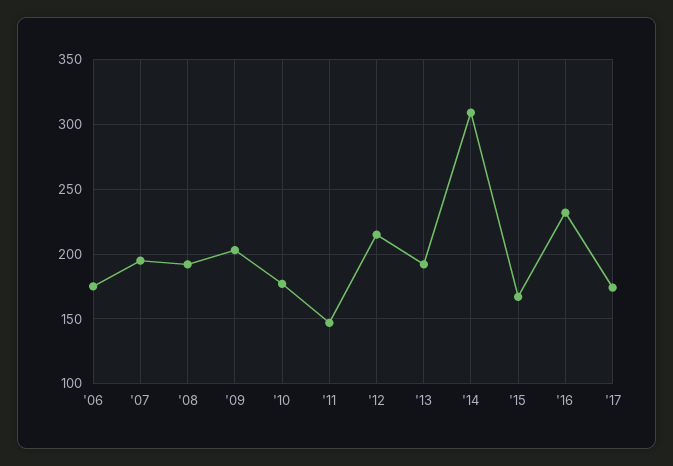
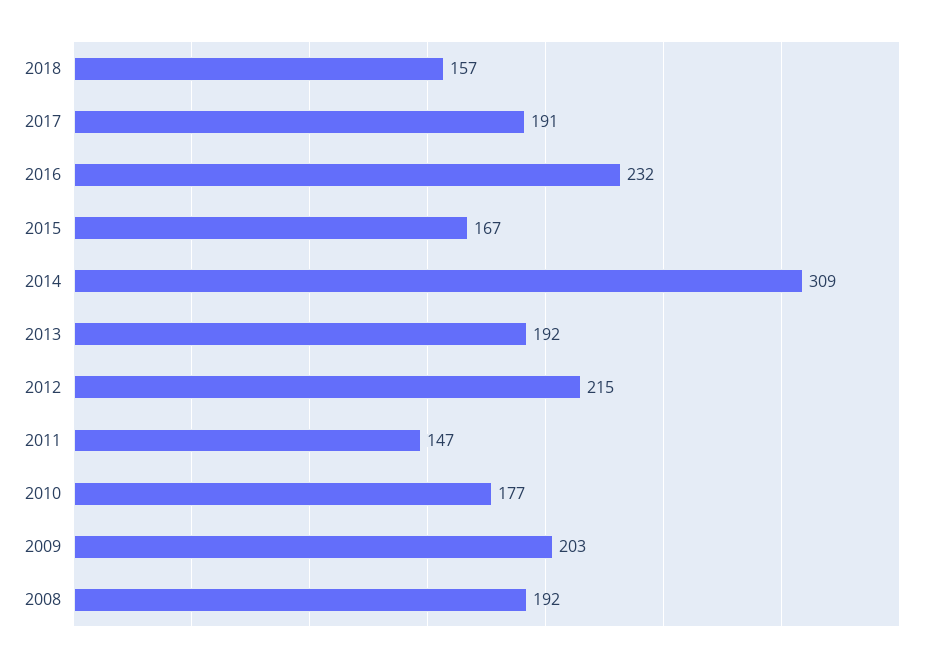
'06: 175 -> none
'07: 195 -> none
'17: 175 -> 191
2018: none -> 157

